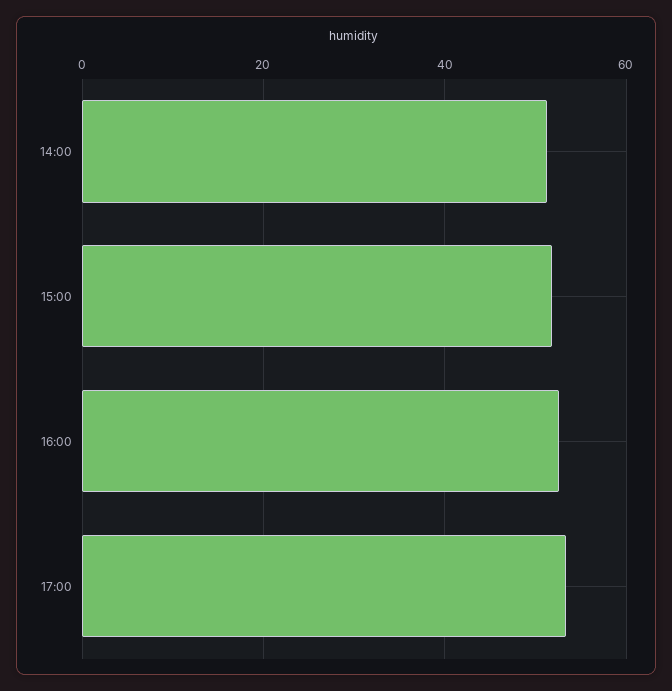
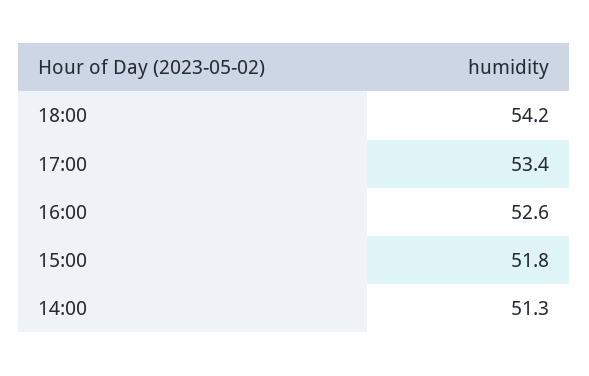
18:00: none -> 54.2

